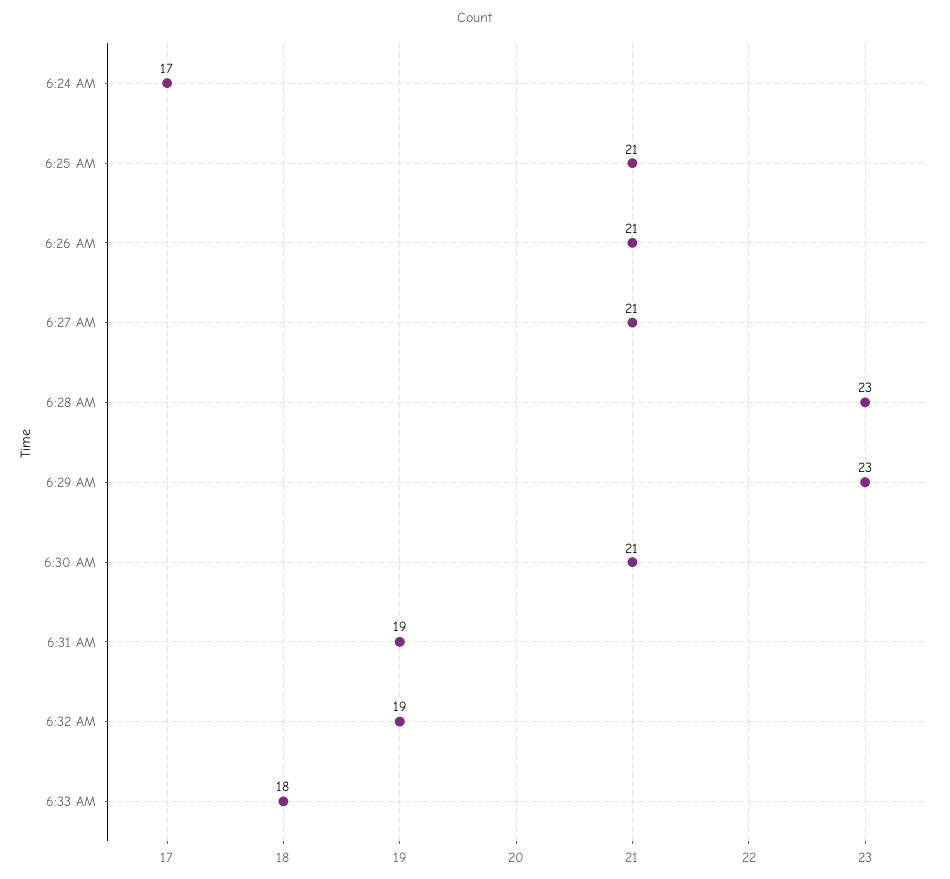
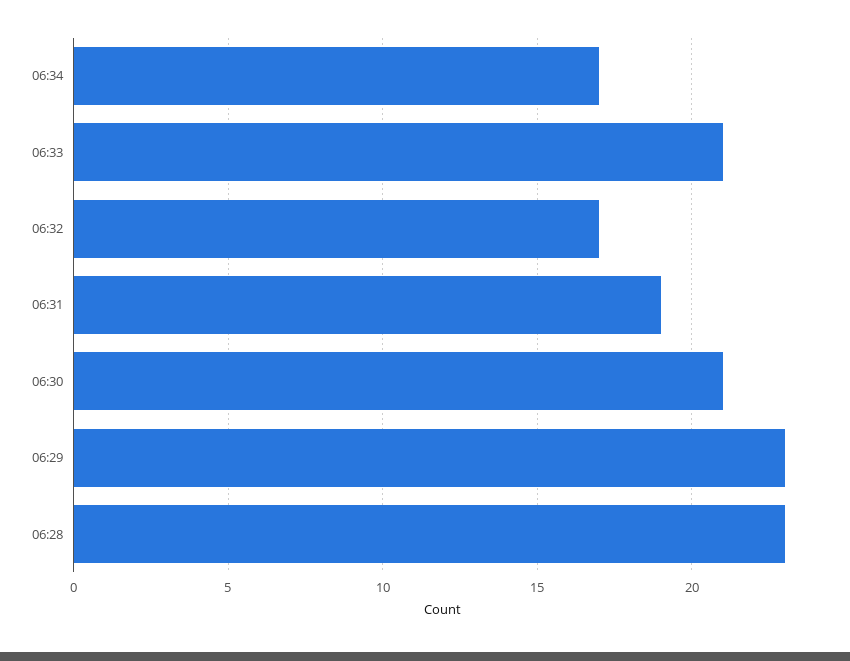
6:24 AM: 17 -> none
6:25 AM: 21 -> none
6:26 AM: 21 -> none
6:27 AM: 21 -> none
6:32 AM: 19 -> 17
6:33 AM: 18 -> 21
06:34: none -> 17

